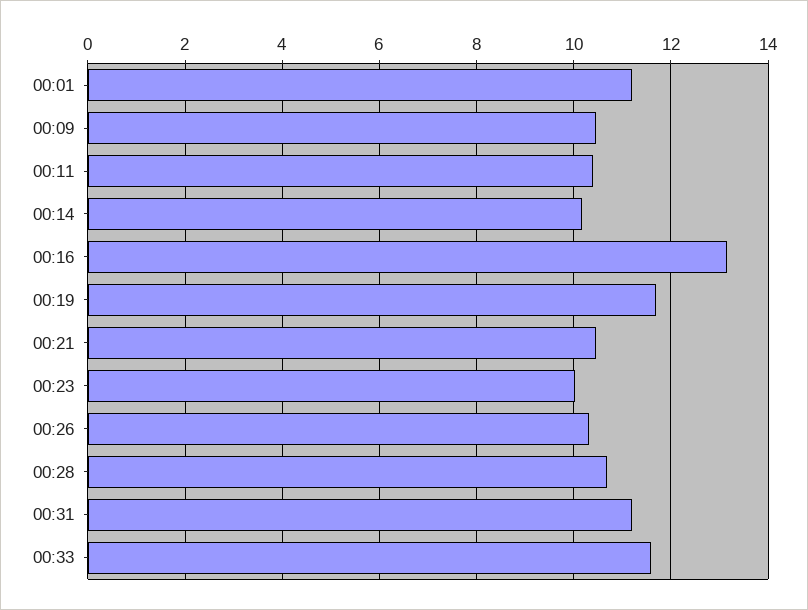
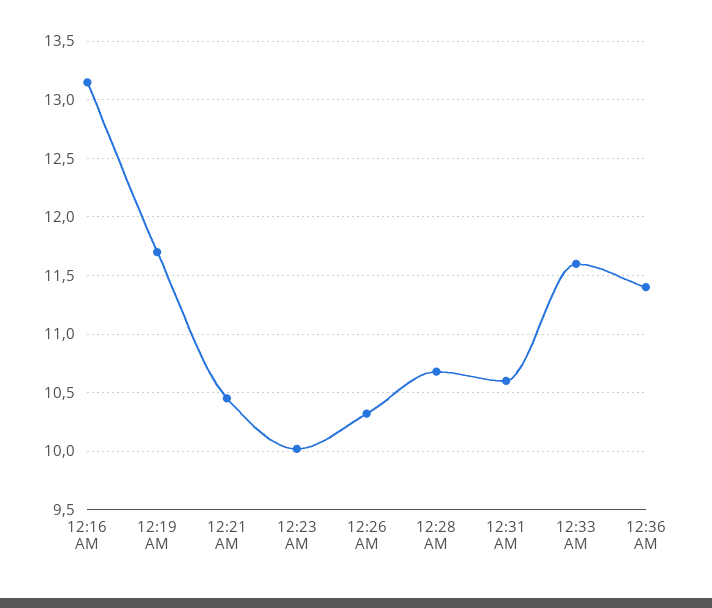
00:01: 11.2 -> none
00:09: 10.4 -> none
00:11: 10.4 -> none
00:14: 10.2 -> none
00:31: 11.2 -> 10.6
12:36 AM: none -> 11.4

